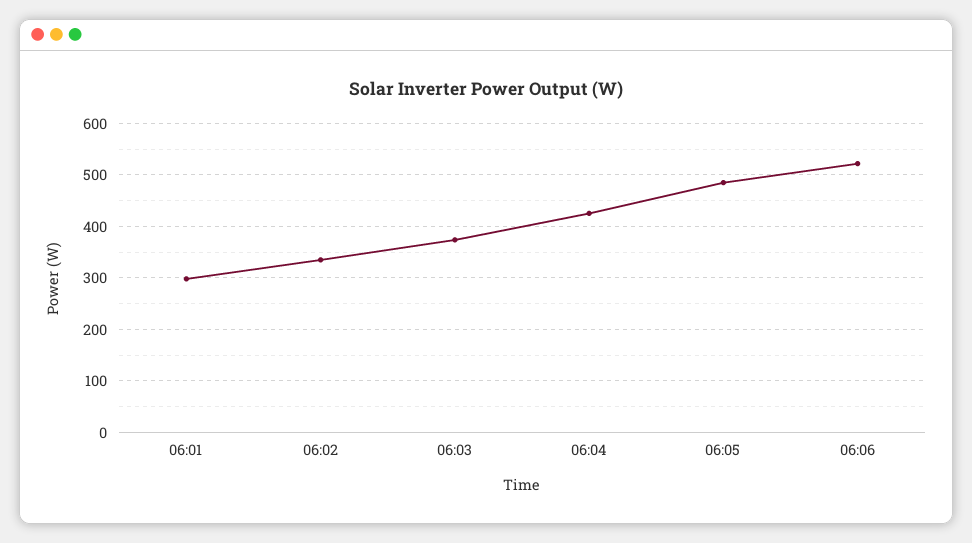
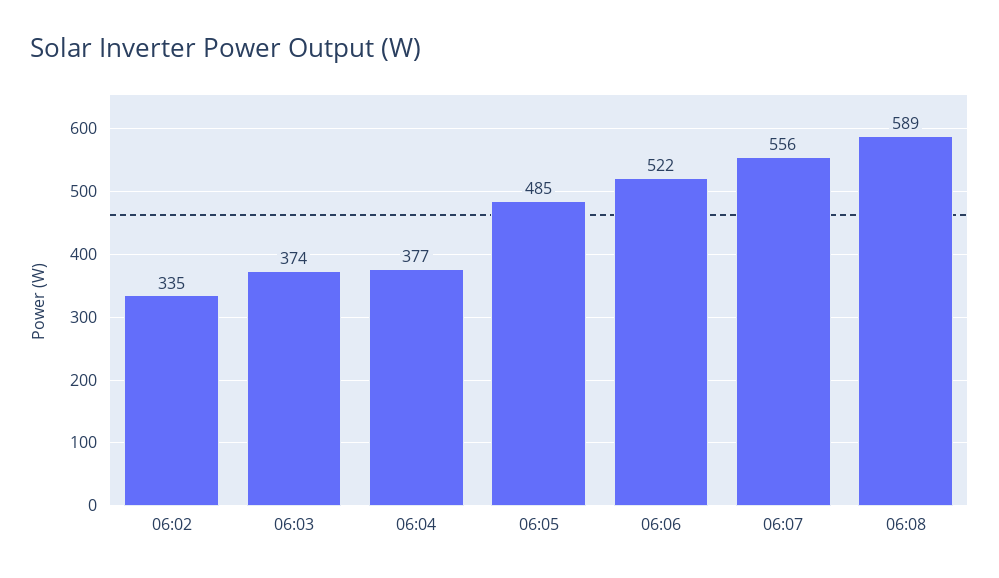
06:01: 300 -> none
06:04: 420 -> 377
06:07: none -> 556
06:08: none -> 589

